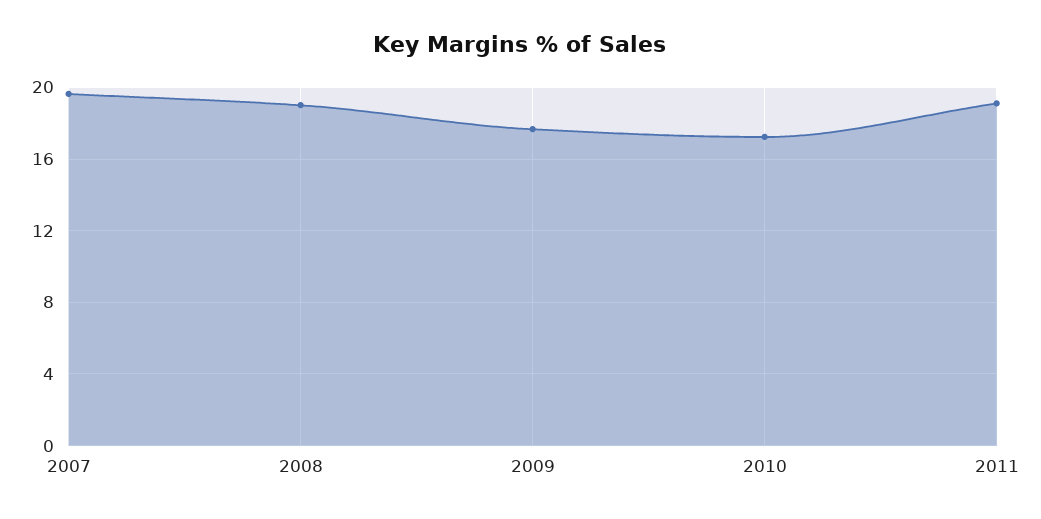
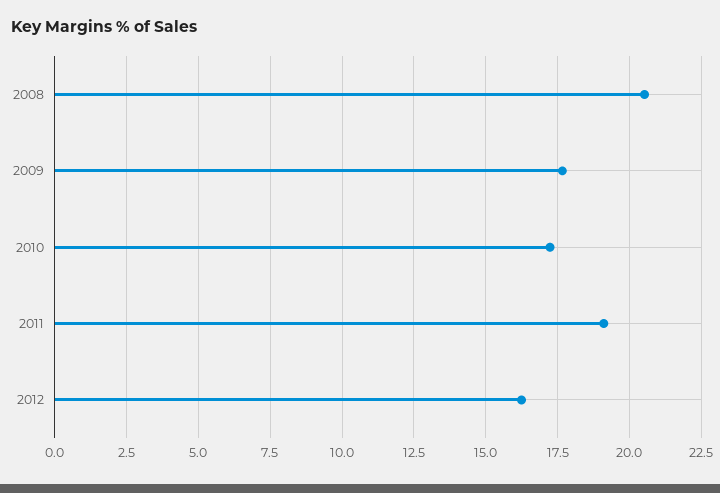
2007: 19.5 -> none
2008: 19 -> 20.5
2012: none -> 16.25

